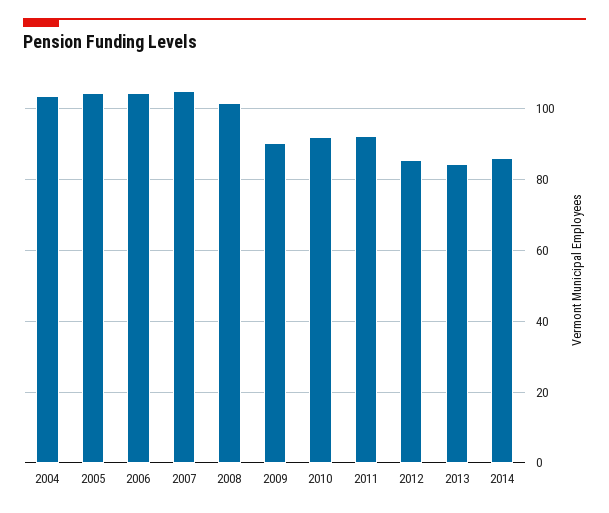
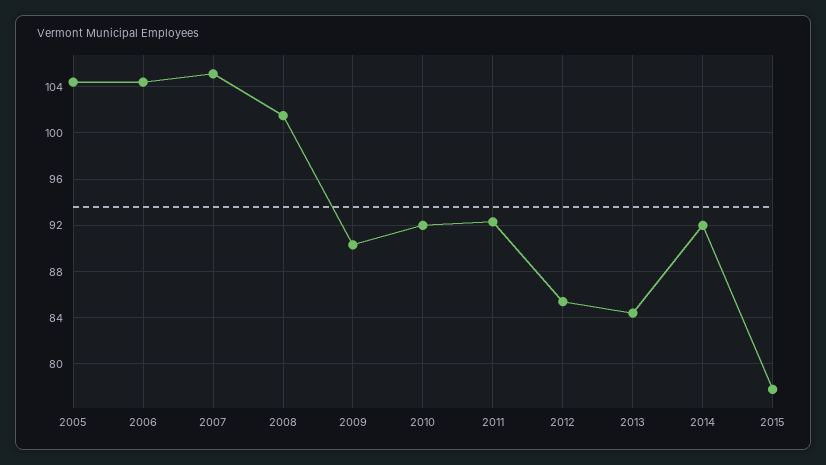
2004: 104 -> none
2014: 86 -> 92
2015: none -> 78

